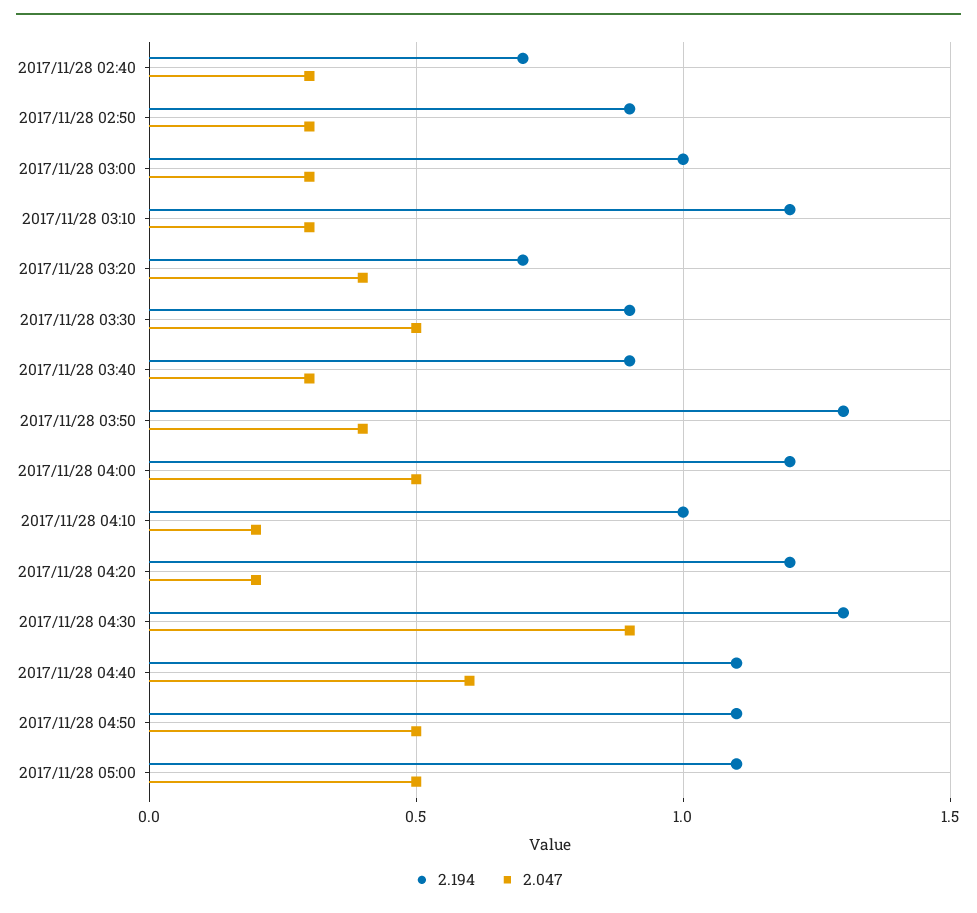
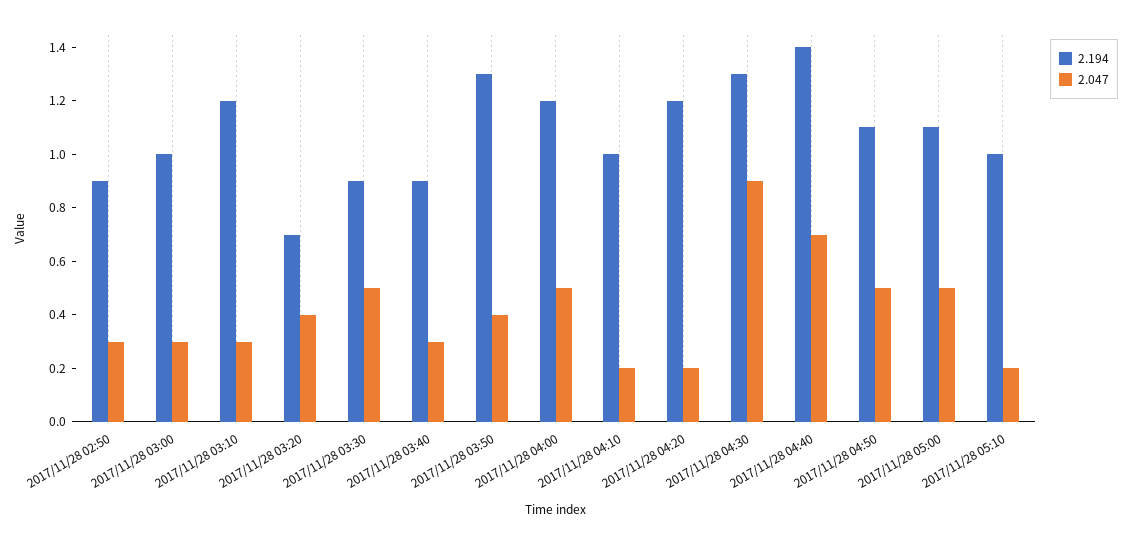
2.194, 2017/11/28 02:40: 0.7 -> none
2.047, 2017/11/28 02:40: 0.3 -> none
2.194, 2017/11/28 04:40: 1.1 -> 1.4
2.047, 2017/11/28 04:40: 0.6 -> 0.7
2.194, 2017/11/28 05:10: none -> 1
2.047, 2017/11/28 05:10: none -> 0.2

